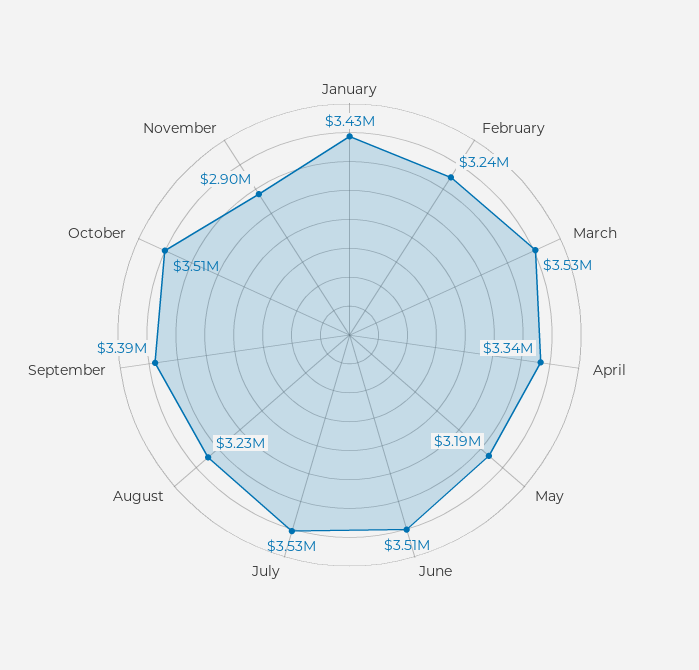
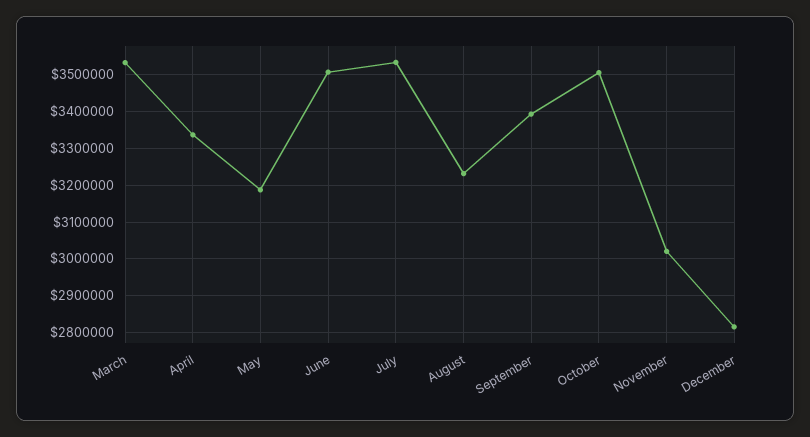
January: 3430000 -> none
February: 3240000 -> none
November: 2900000 -> 3020000
December: none -> 2820000

